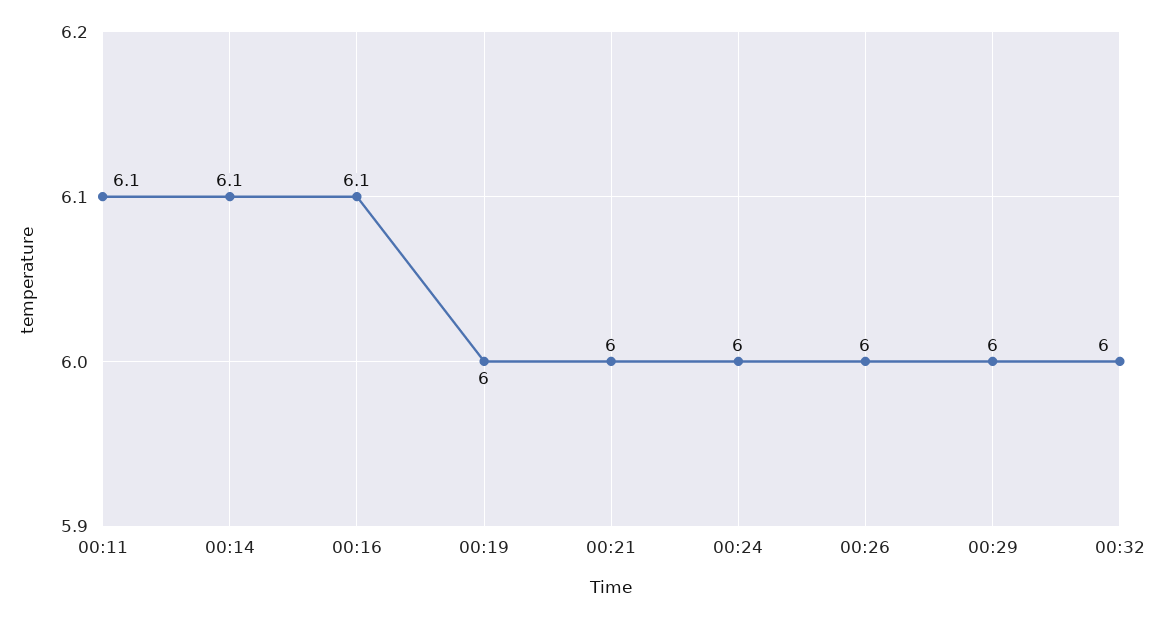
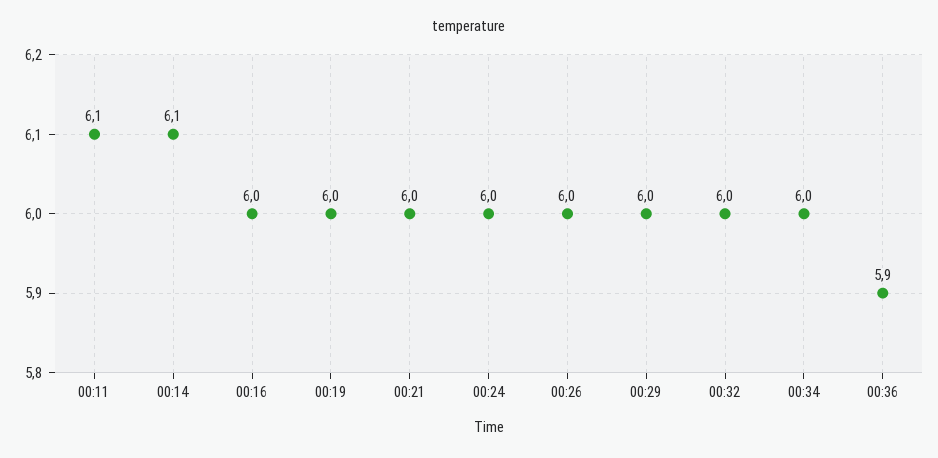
00:16: 6.1 -> 6
00:34: none -> 6
00:36: none -> 5.9

